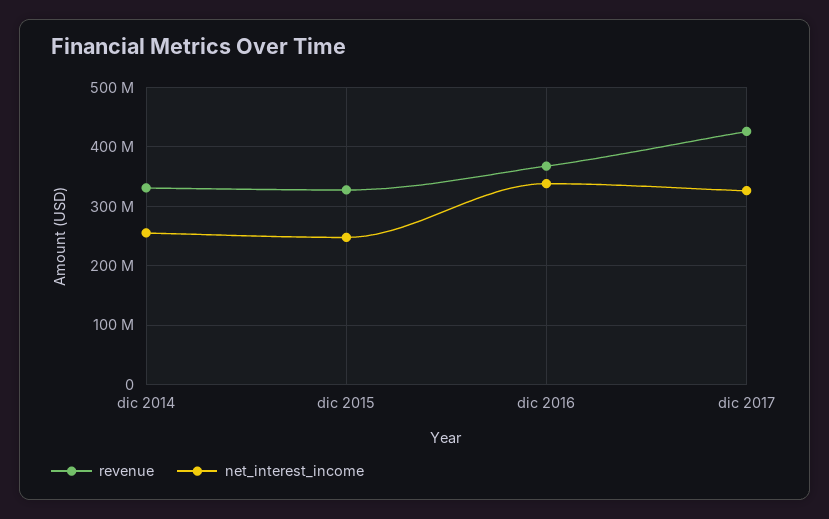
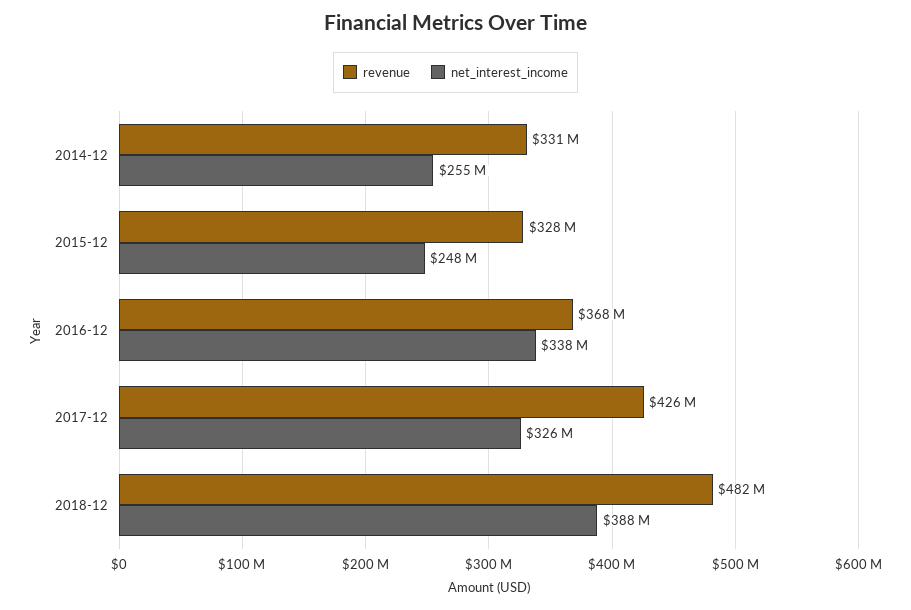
revenue, 2018-12: none -> 482000000
net_interest_income, 2018-12: none -> 388000000

